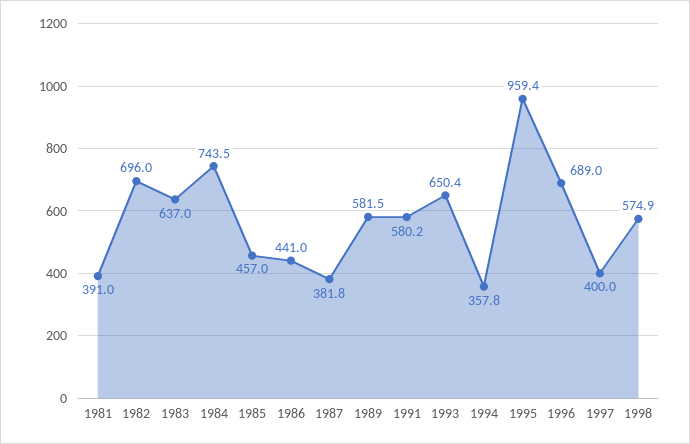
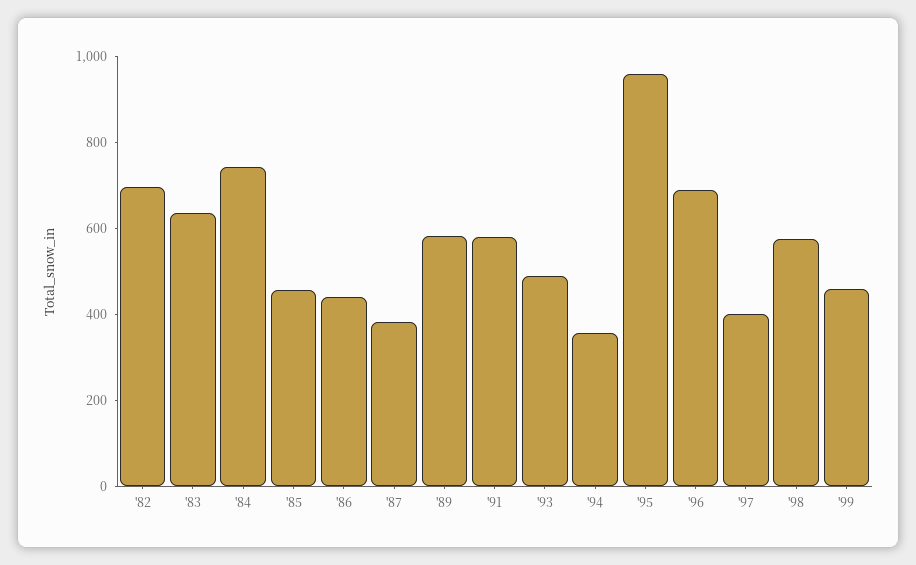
1981: 391 -> none
1993: 650.4 -> 500
'99: none -> 450

